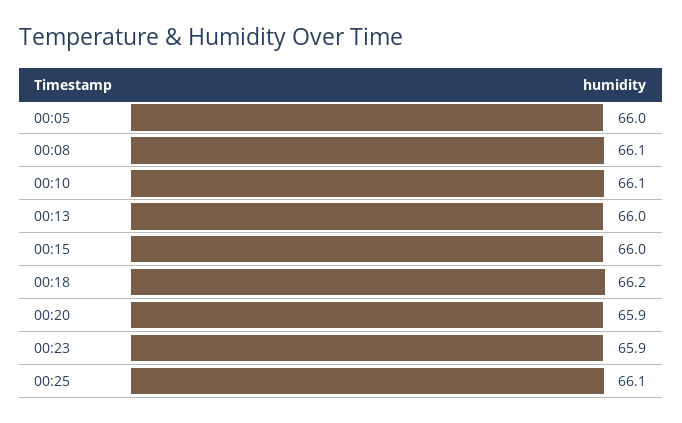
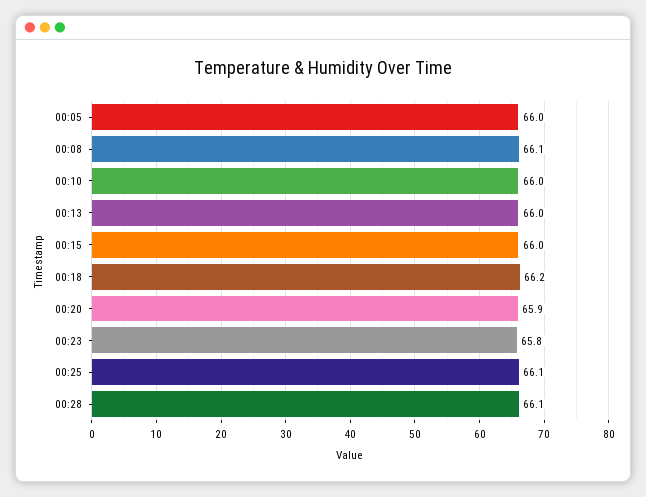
00:10: 66.1 -> 66
00:23: 65.9 -> 65.8
00:28: none -> 66.1

